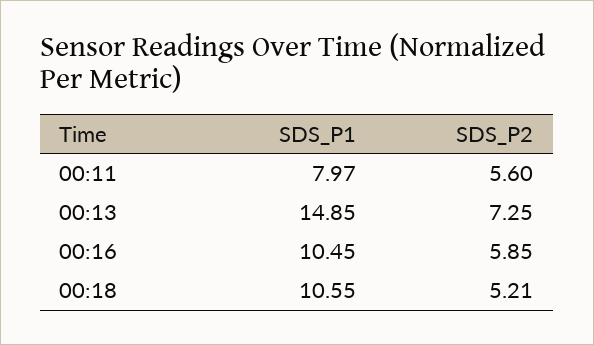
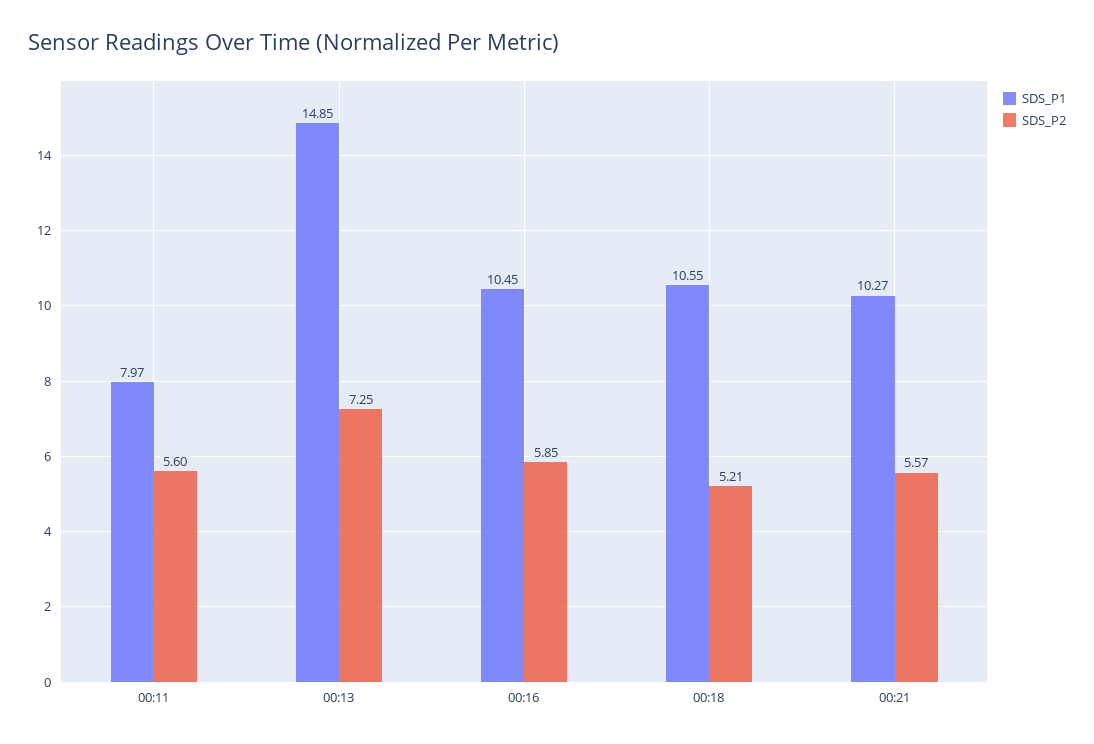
SDS_P1, 00:21: none -> 10.27
SDS_P2, 00:21: none -> 5.57

